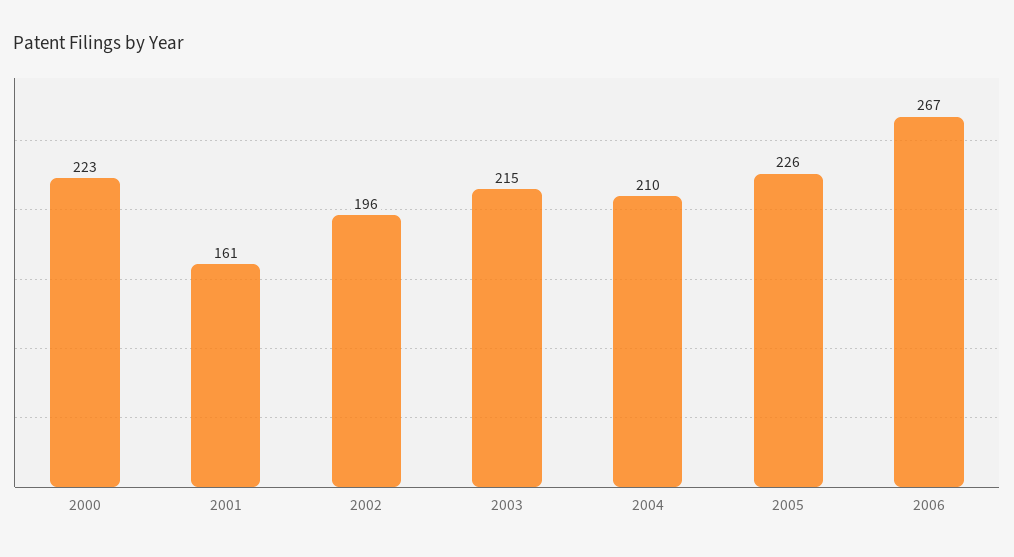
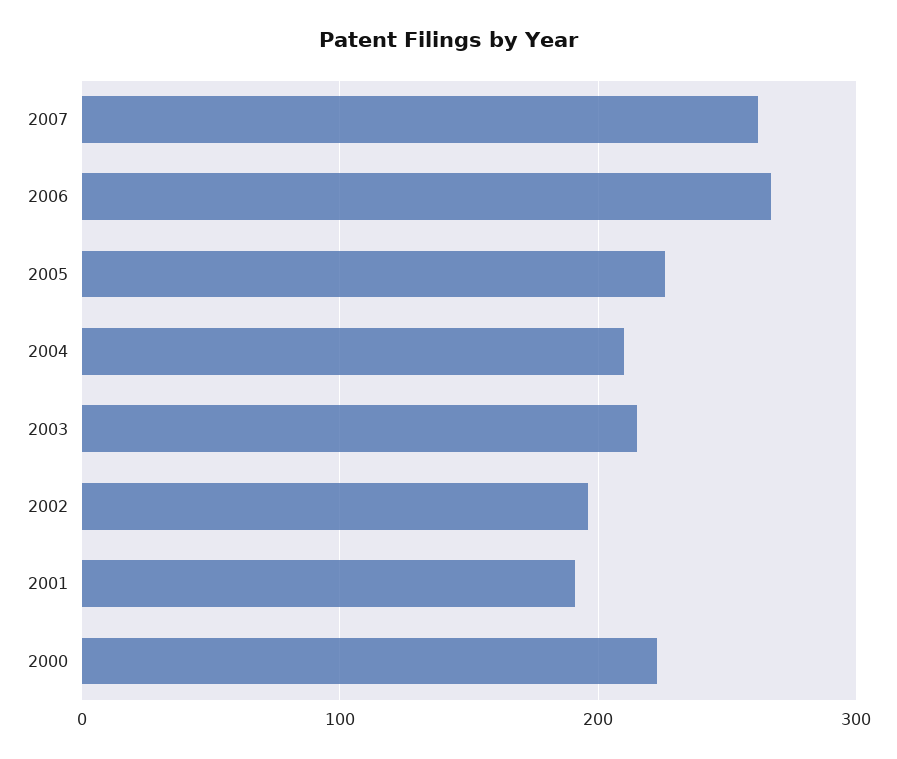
2001: 161 -> 190
2007: none -> 260

